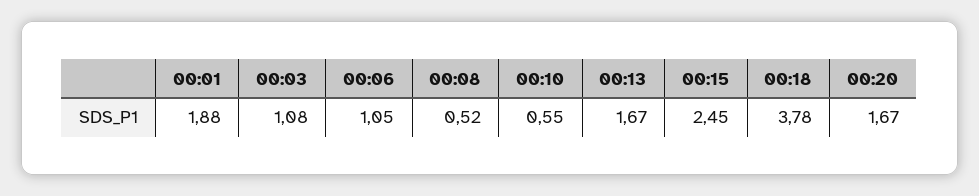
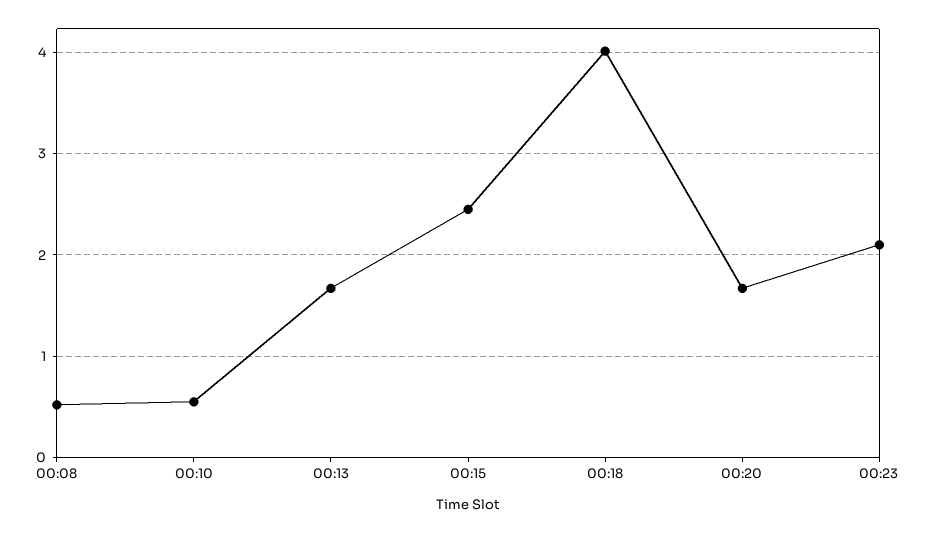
00:01: 1.88 -> none
00:03: 1.08 -> none
00:06: 1.05 -> none
00:18: 3.78 -> 4
00:23: none -> 2.1

